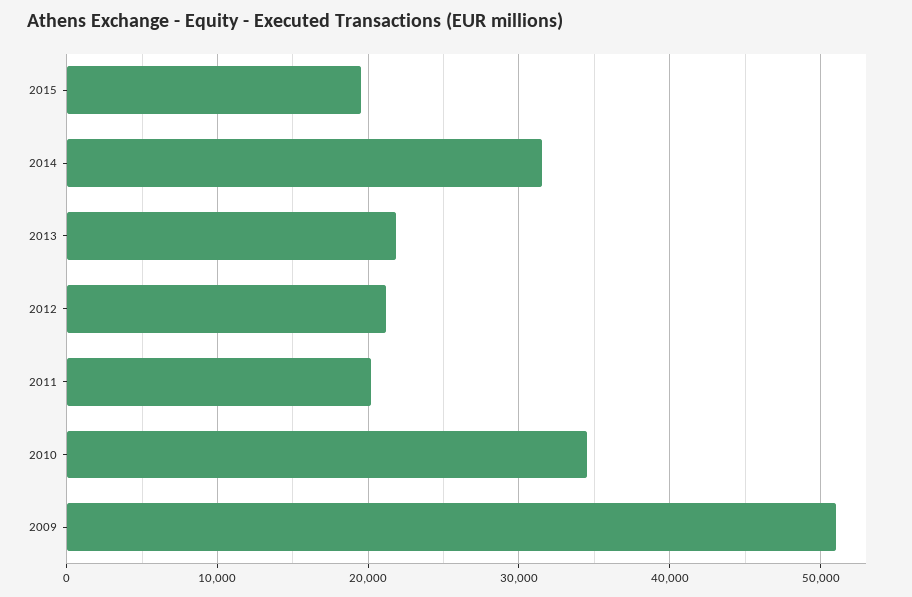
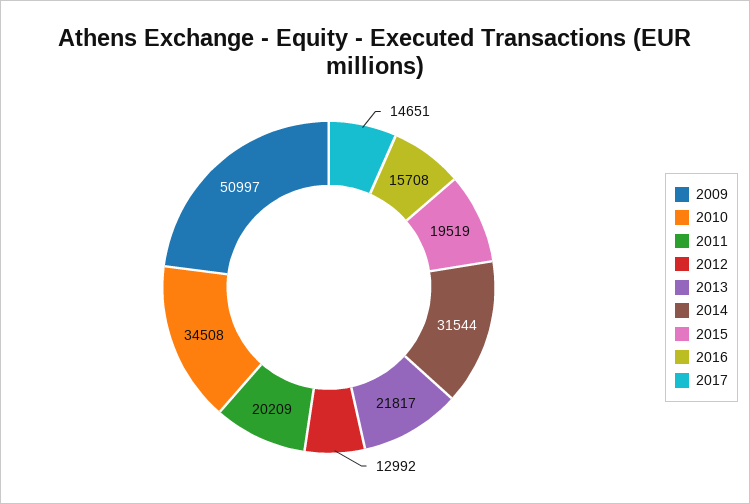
2012: 21000 -> 12992
2016: none -> 15708
2017: none -> 14651

